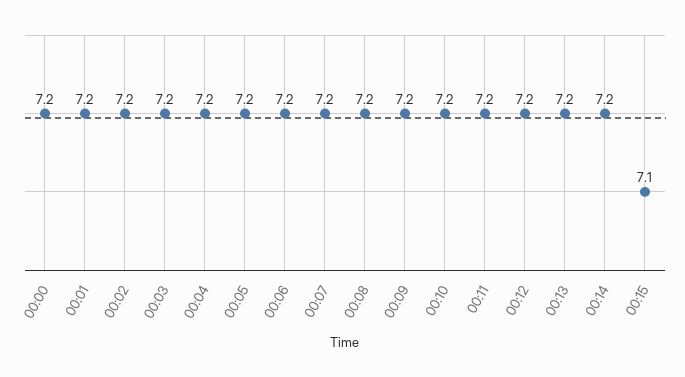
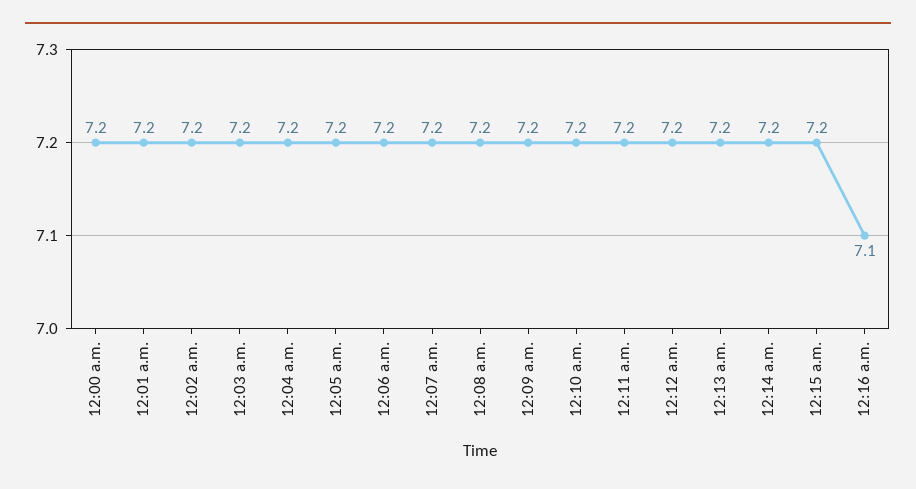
00:15: 7.1 -> 7.2
12:16 a.m.: none -> 7.1

